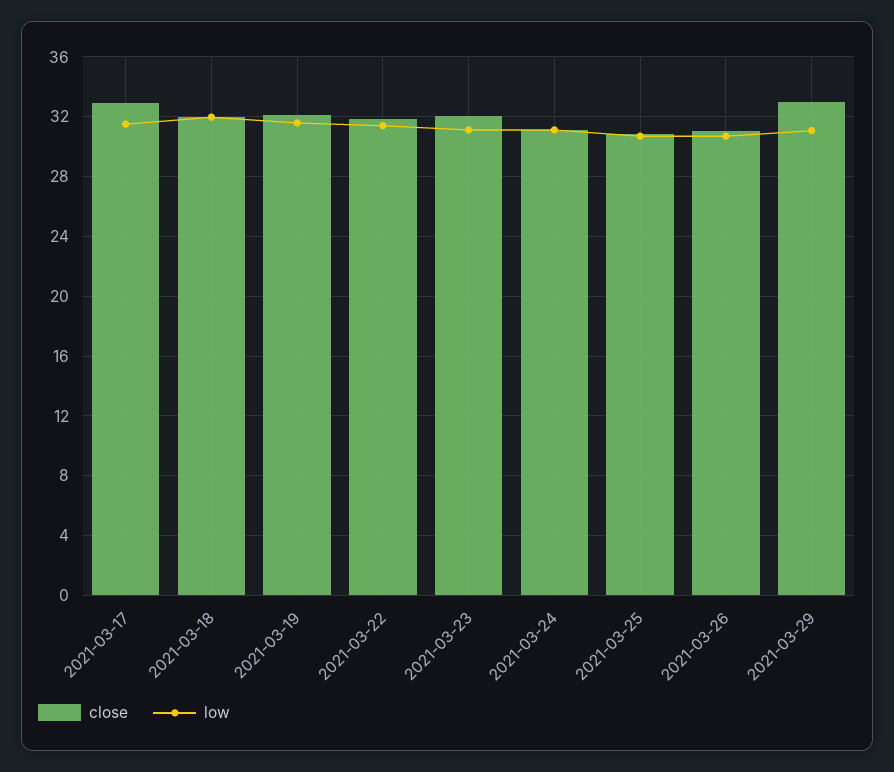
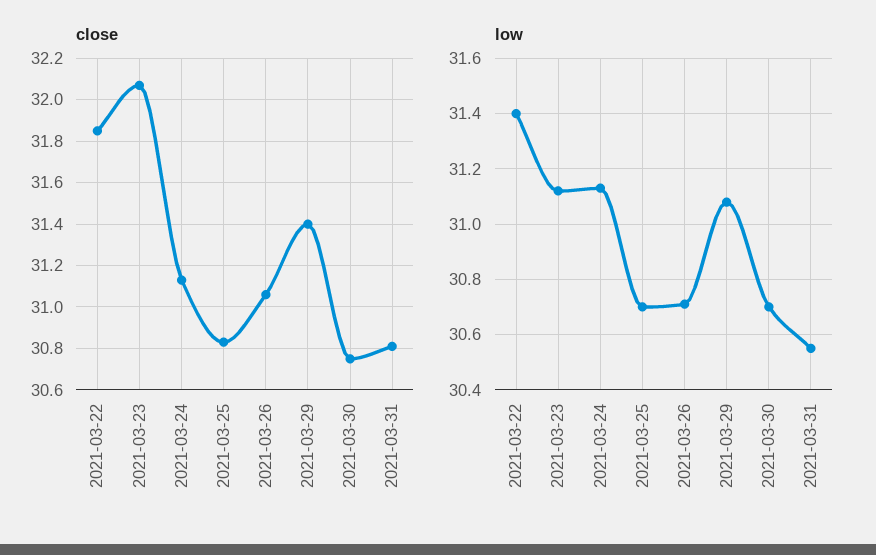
close, 2021-03-17: 33 -> none
low, 2021-03-17: 31.5 -> none
close, 2021-03-18: 32 -> none
low, 2021-03-18: 32 -> none
close, 2021-03-19: 32 -> none
low, 2021-03-19: 31.5 -> none
close, 2021-03-29: 33 -> 31.4
close, 2021-03-30: none -> 30.75
close, 2021-03-31: none -> 30.8
low, 2021-03-30: none -> 30.7
low, 2021-03-31: none -> 30.55

